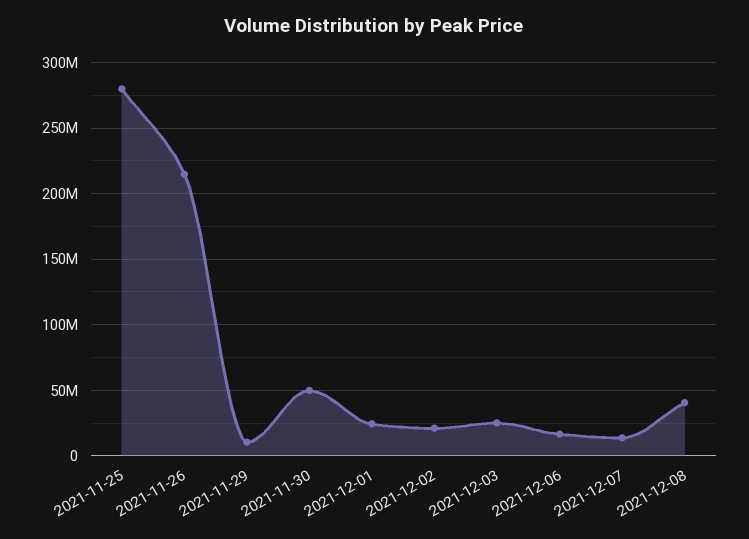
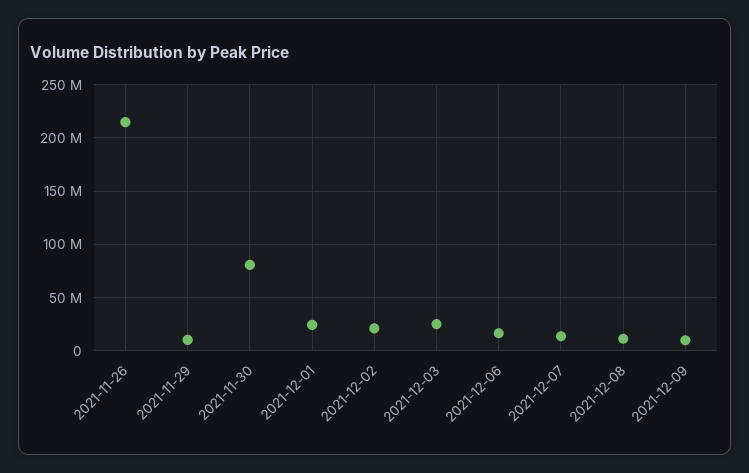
2021-11-25: 280000000 -> none
2021-11-30: 50000000 -> 80000000
2021-12-08: 40000000 -> 10000000
2021-12-09: none -> 10000000

